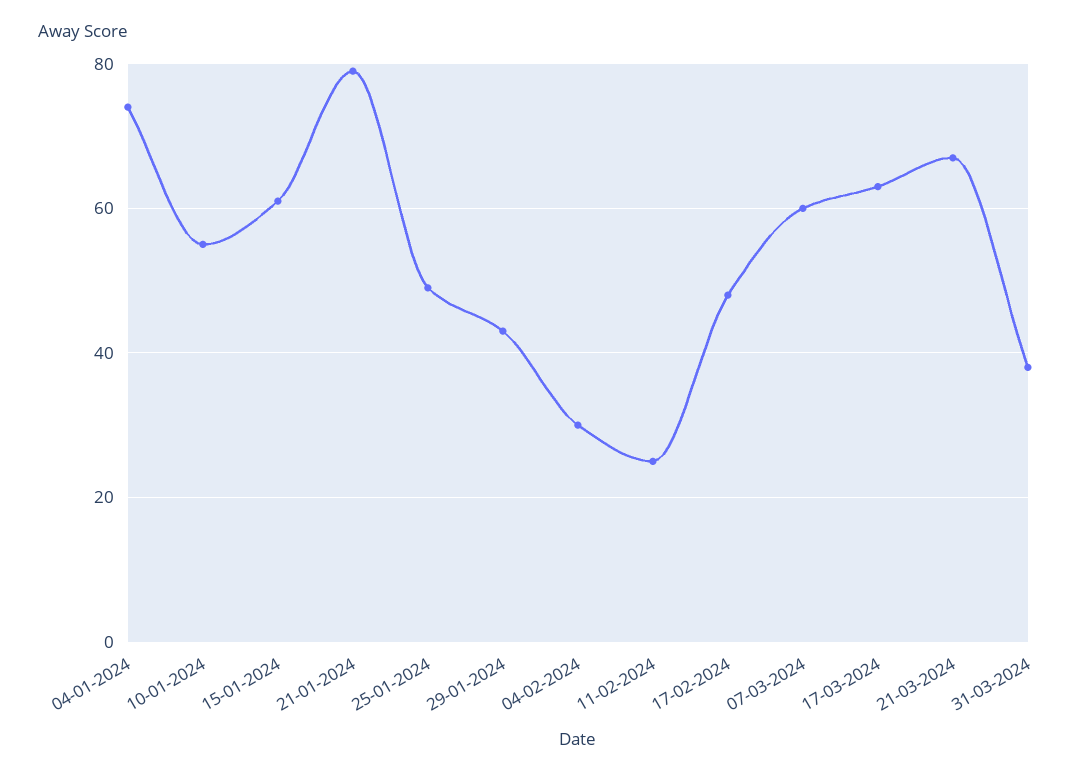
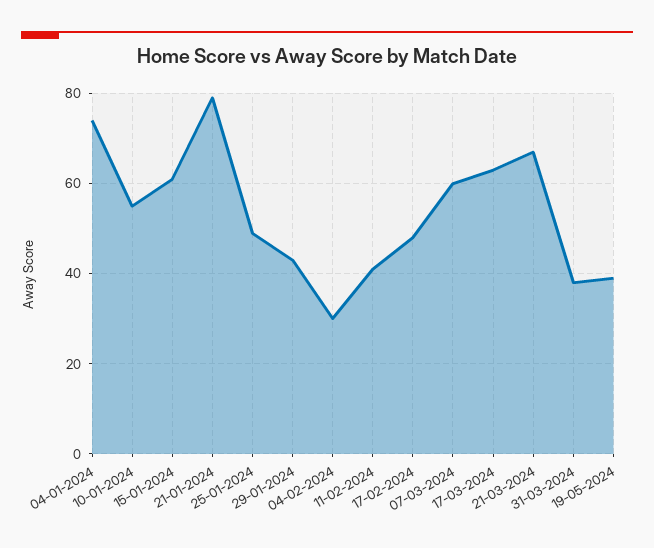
11-02-2024: 25 -> 40
19-05-2024: none -> 40

